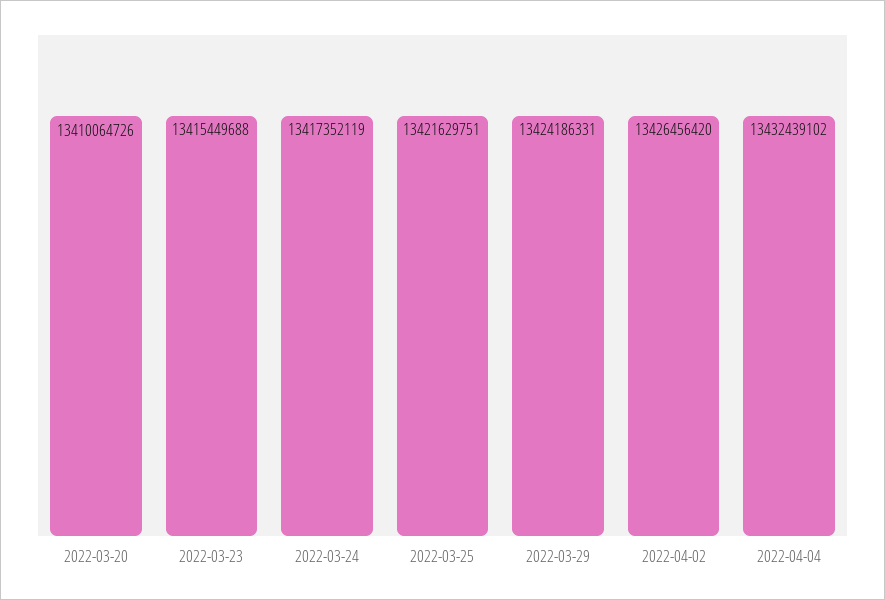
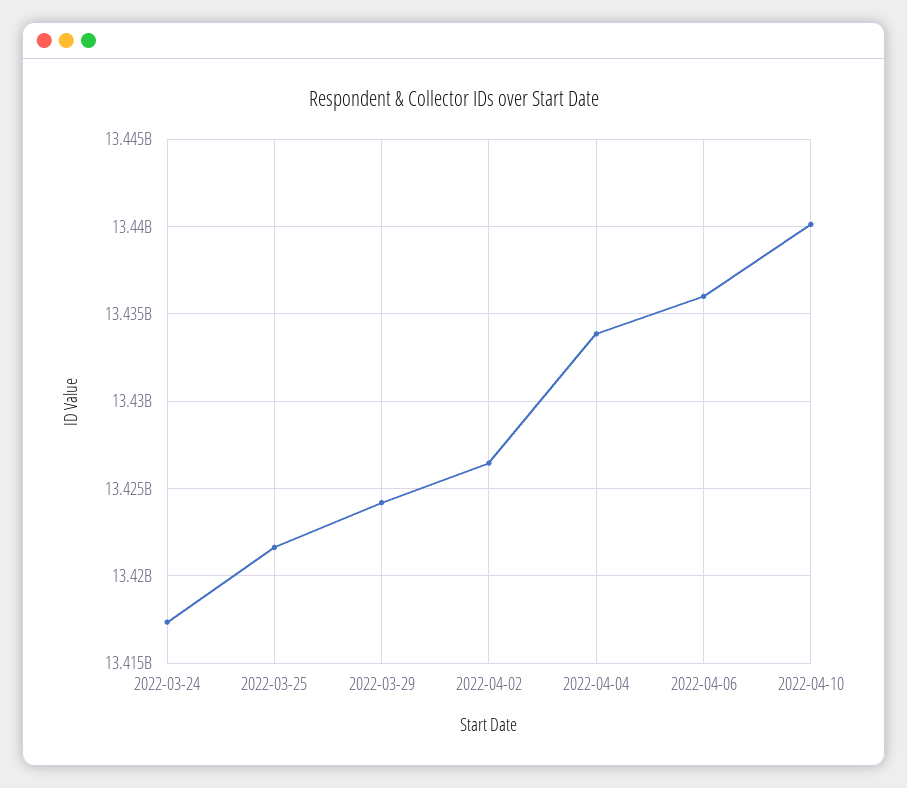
2022-03-20: 13410064726 -> none
2022-03-23: 13415449688 -> none
2022-04-04: 13432439102 -> 13434000000
2022-04-06: none -> 13436000000
2022-04-10: none -> 13440000000

